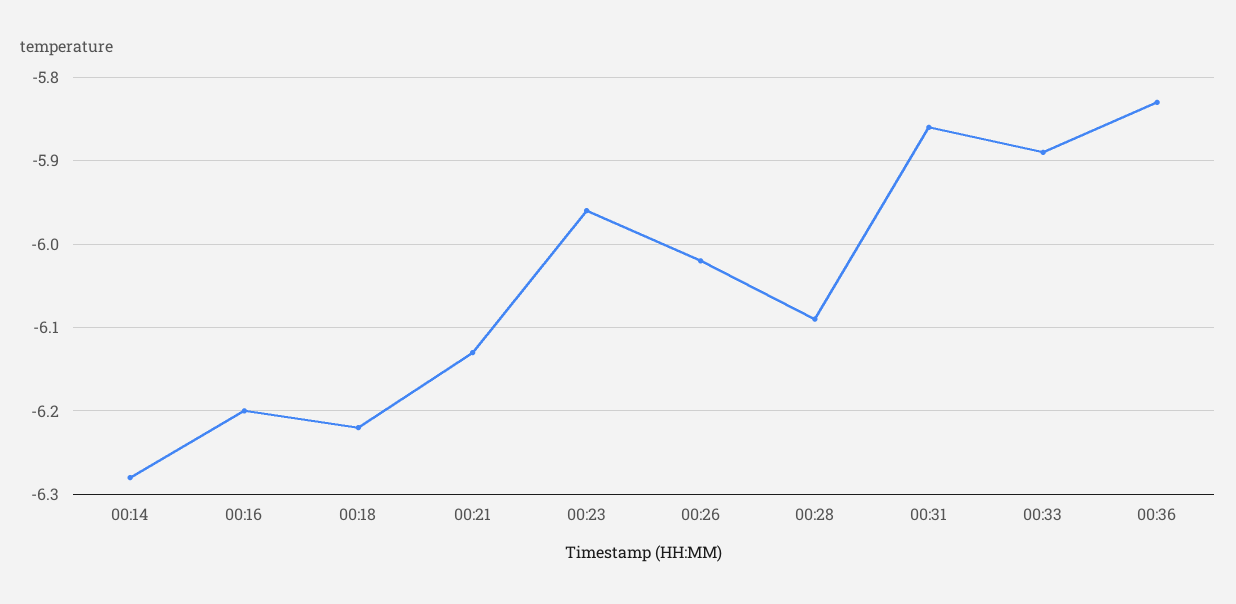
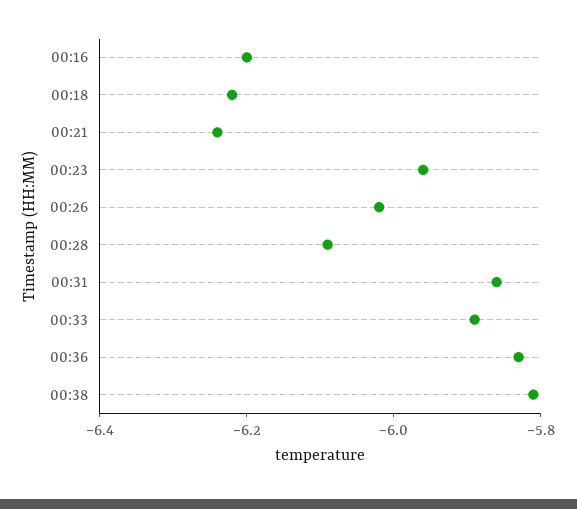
00:14: -6.28 -> none
00:21: -6.13 -> -6.25
00:38: none -> -5.8

